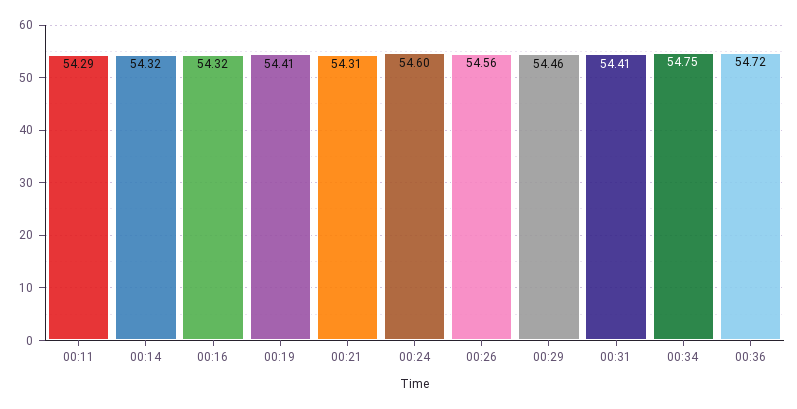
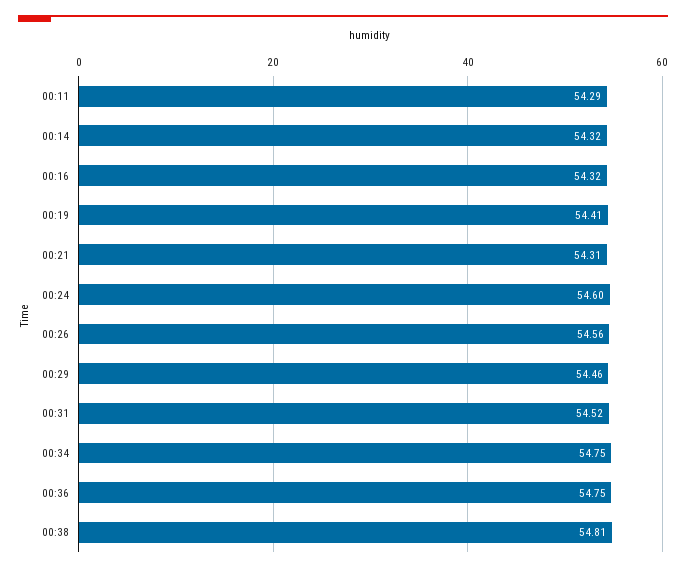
00:31: 54.41 -> 54.52
00:36: 54.72 -> 54.75
00:38: none -> 54.81

